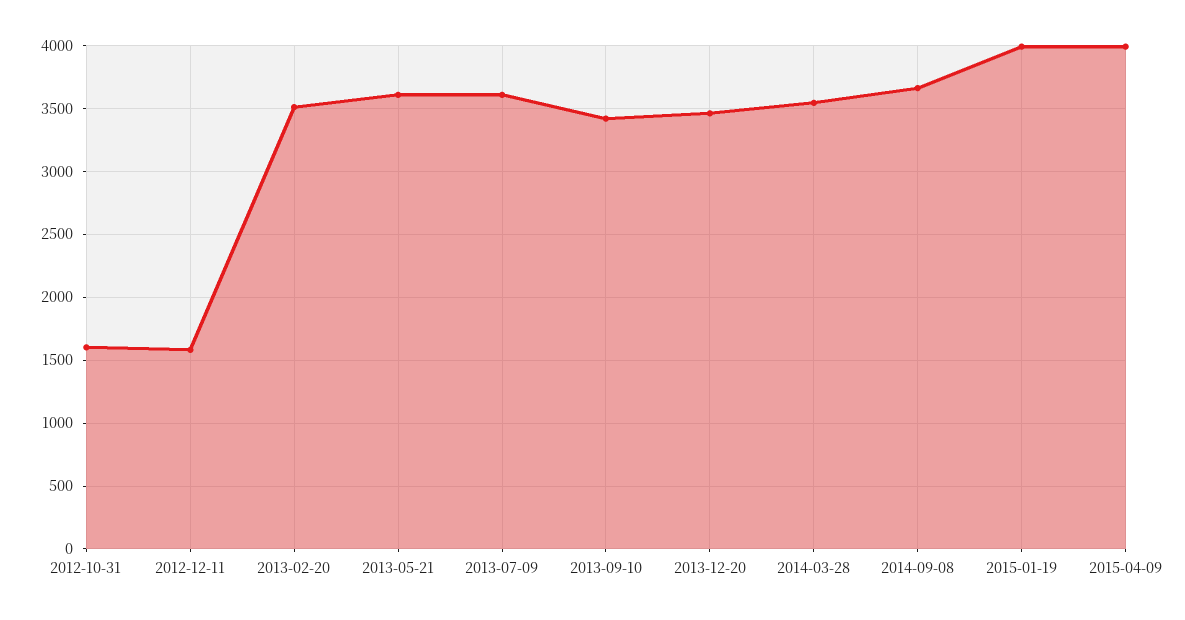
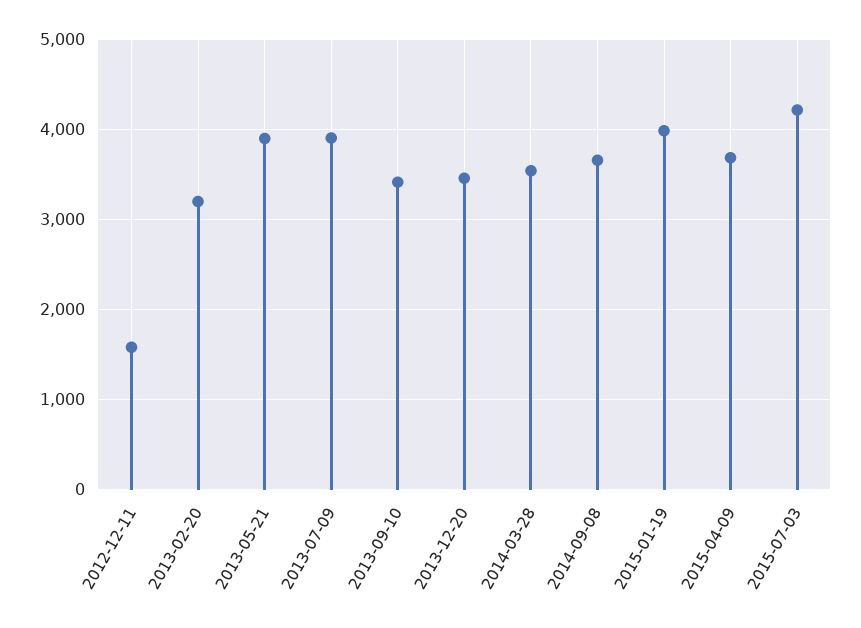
2012-10-31: 1600 -> none
2013-02-20: 3500 -> 3200
2013-05-21: 3600 -> 3900
2013-07-09: 3600 -> 3900
2015-04-09: 4000 -> 3700
2015-07-03: none -> 4200

